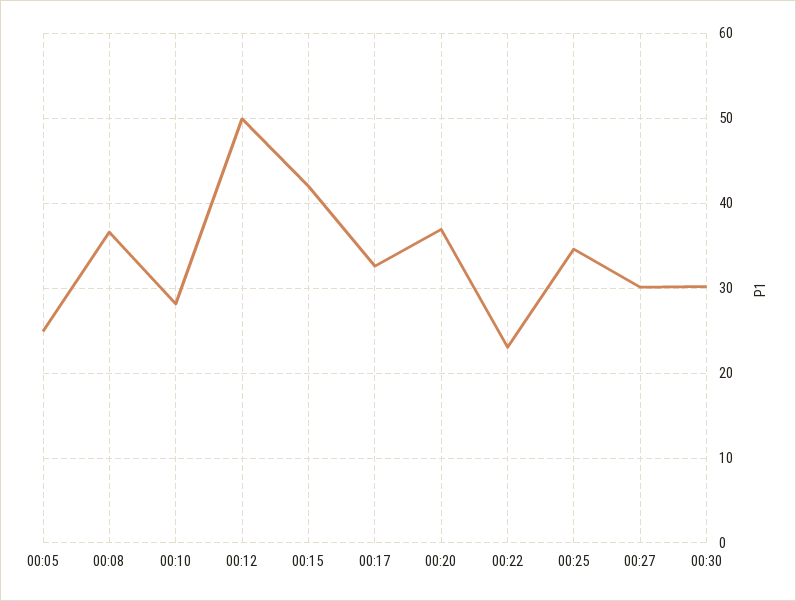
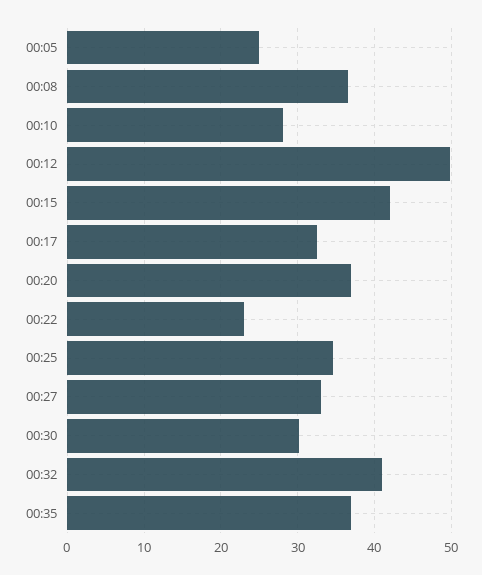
00:27: 30 -> 33
00:32: none -> 41
00:35: none -> 37

